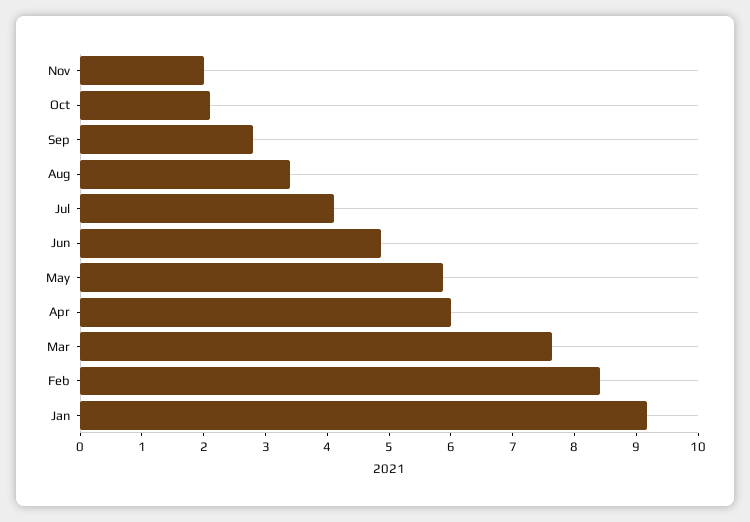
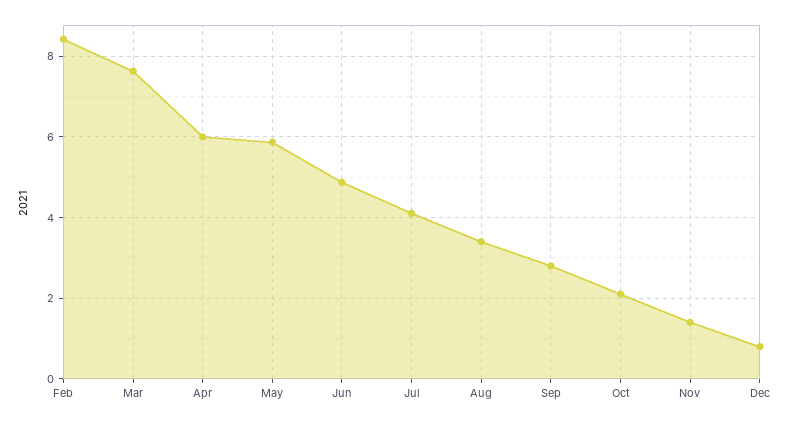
Nov: 2 -> 1.4
Jan: 9.2 -> none
Dec: none -> 0.8

